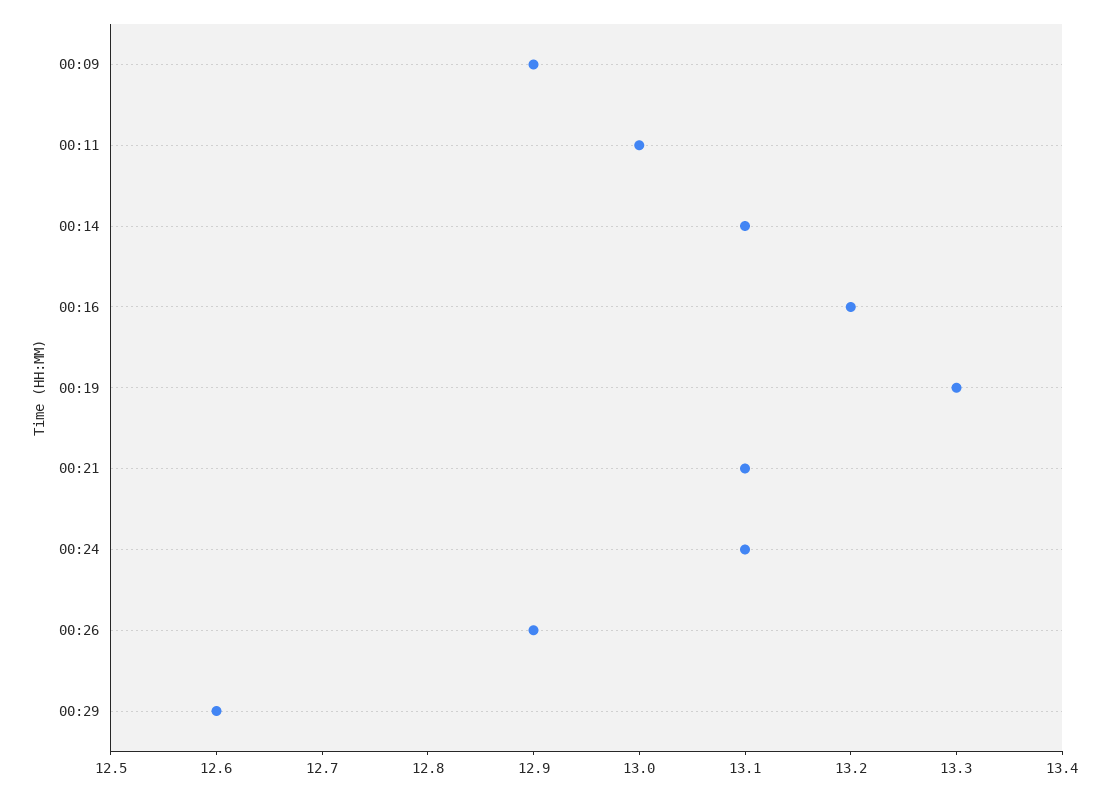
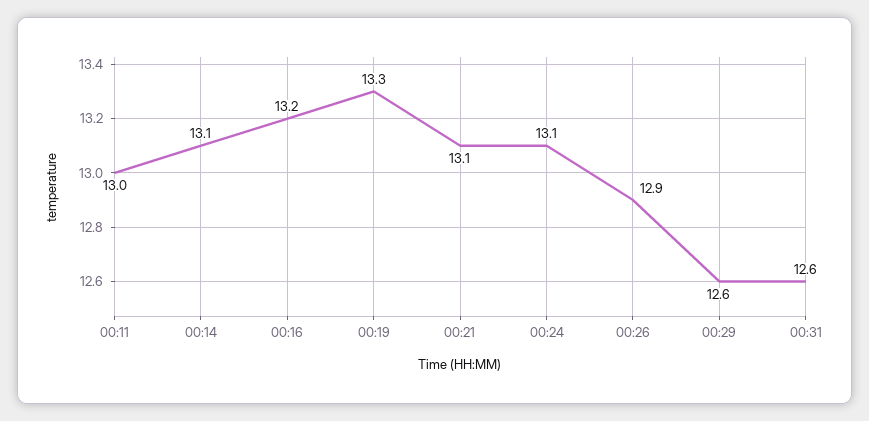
00:09: 12.9 -> none
00:31: none -> 12.6

